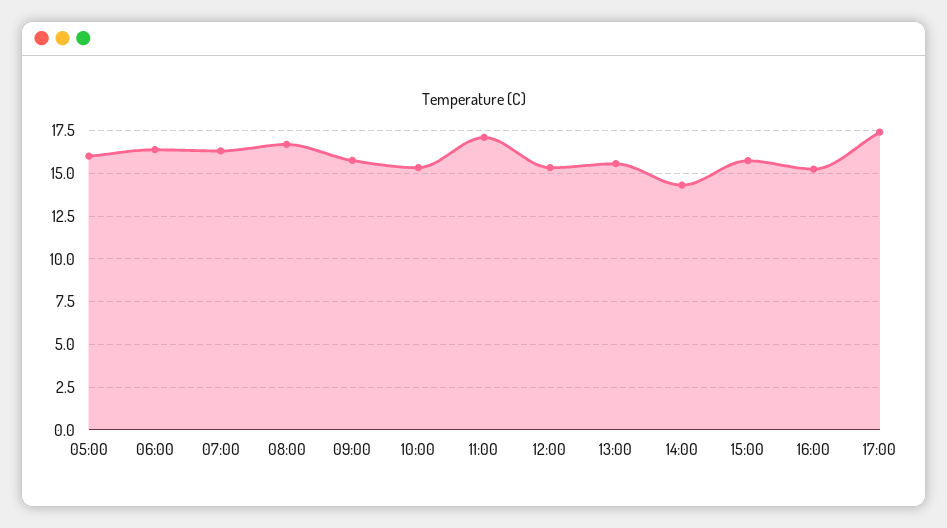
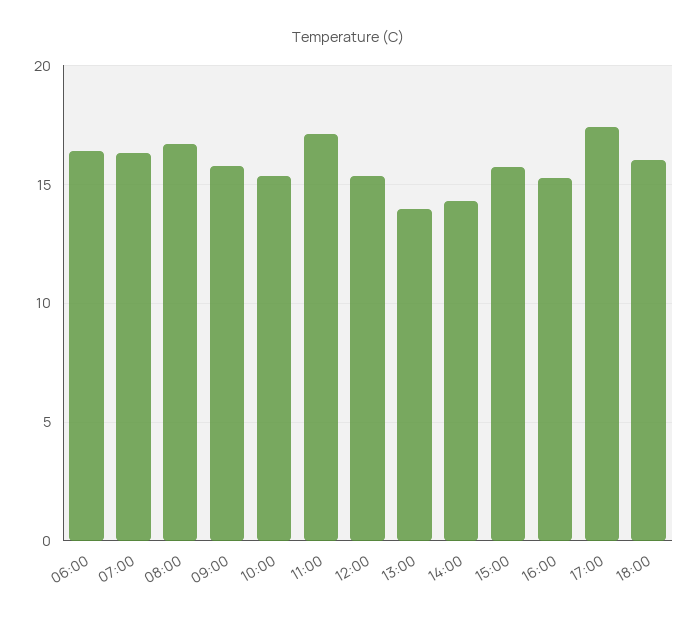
05:00: 16 -> none
13:00: 15.5 -> 14
18:00: none -> 16

